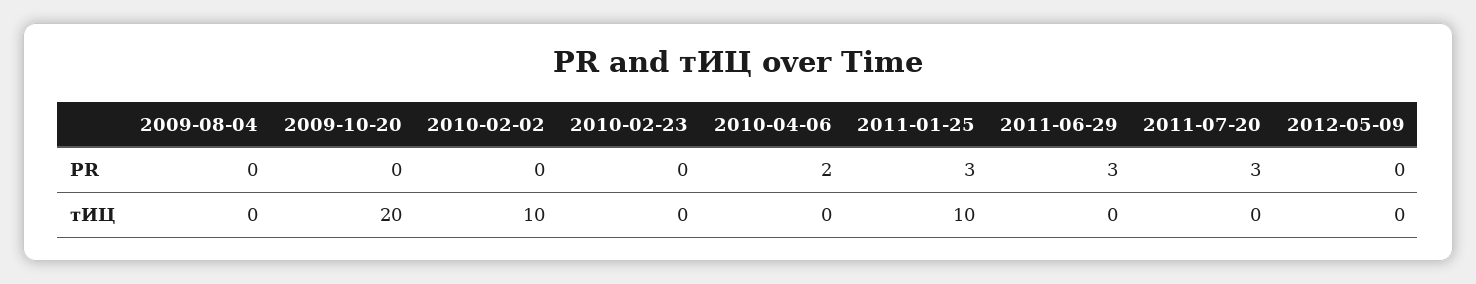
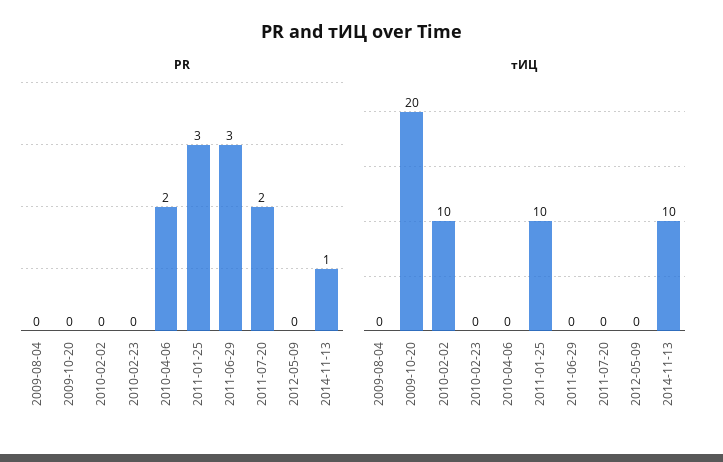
PR, 2011-07-20: 3 -> 2
PR, 2014-11-13: none -> 1
тИЦ, 2014-11-13: none -> 10

